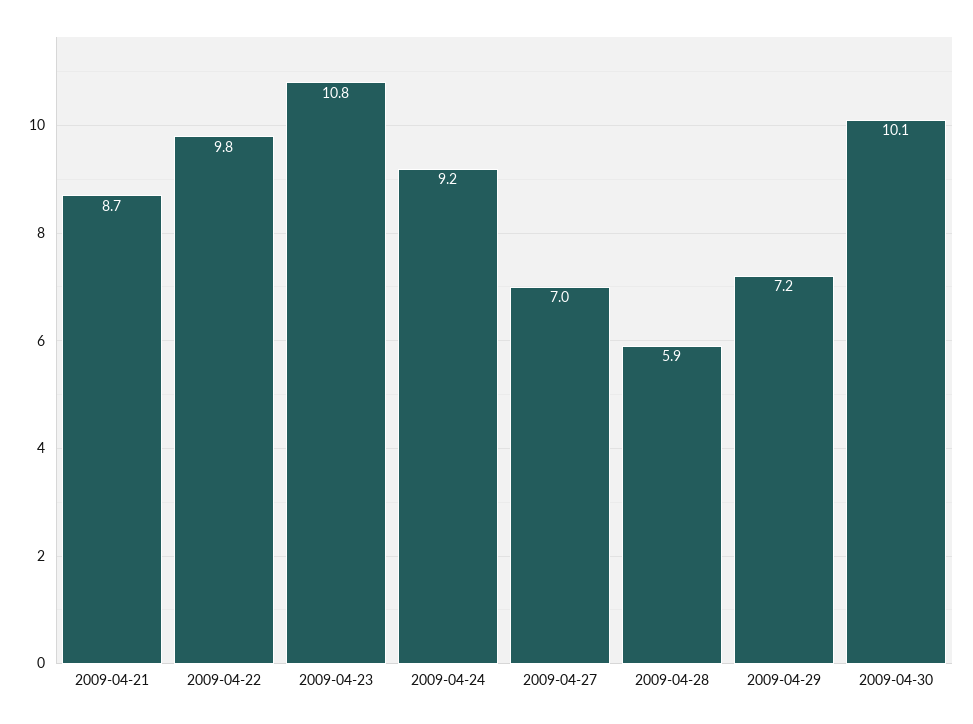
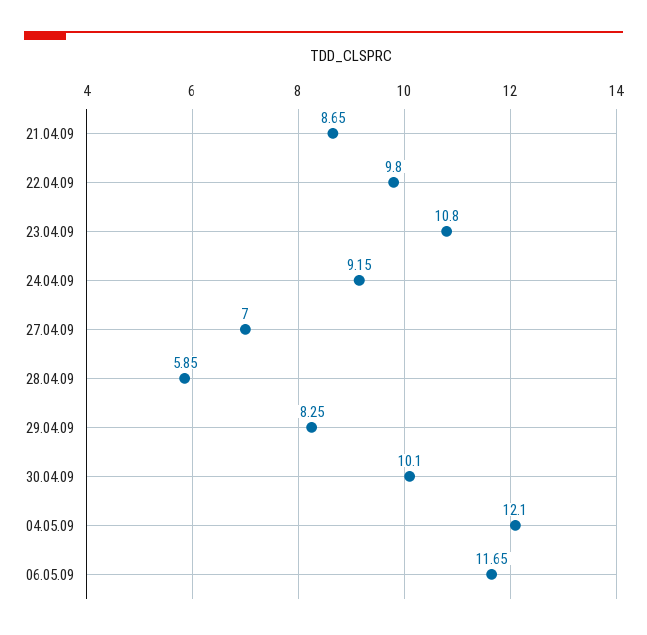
2009-04-29: 7.2 -> 8.25
04.05.09: none -> 12.1
06.05.09: none -> 11.65

